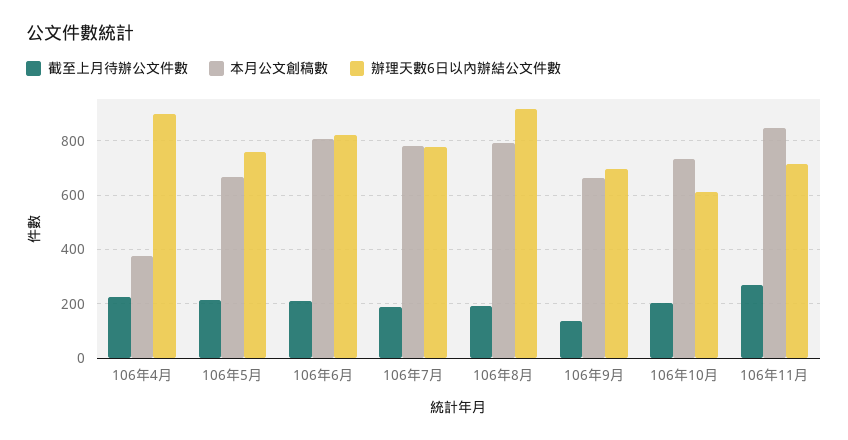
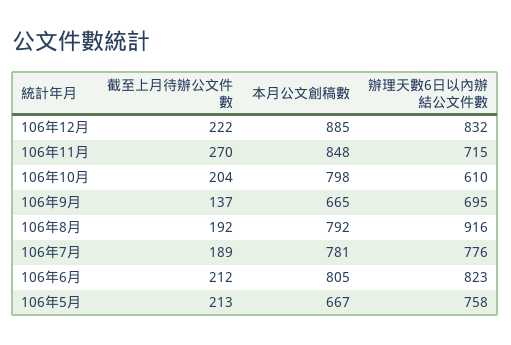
截至上月待辦公文件數, 106年4月: 225 -> none
本月公文創稿數, 106年4月: 375 -> none
辦理天數6日以內辦結公文件數, 106年4月: 900 -> none
本月公文創稿數, 106年10月: 725 -> 798
截至上月待辦公文件數, 106年12月: none -> 222
本月公文創稿數, 106年12月: none -> 885
辦理天數6日以內辦結公文件數, 106年12月: none -> 832

